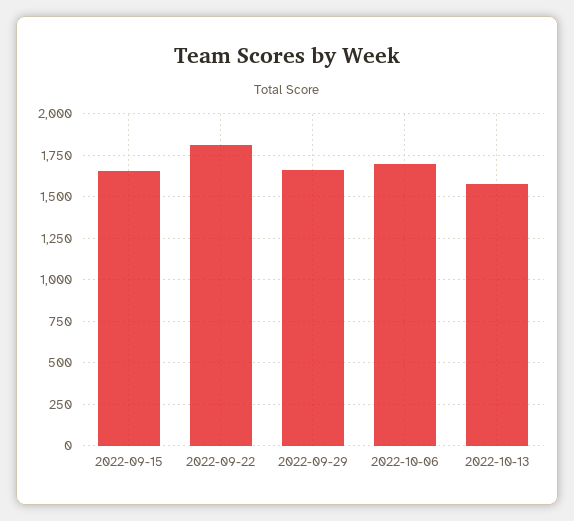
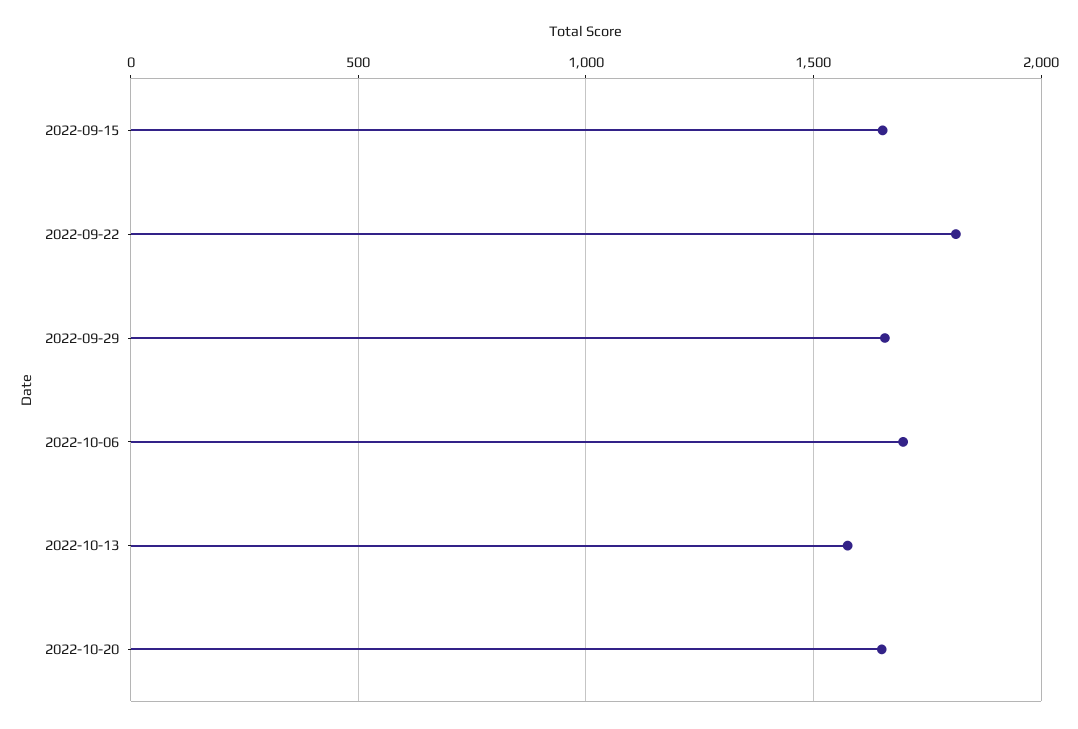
2022-10-20: none -> 1650

